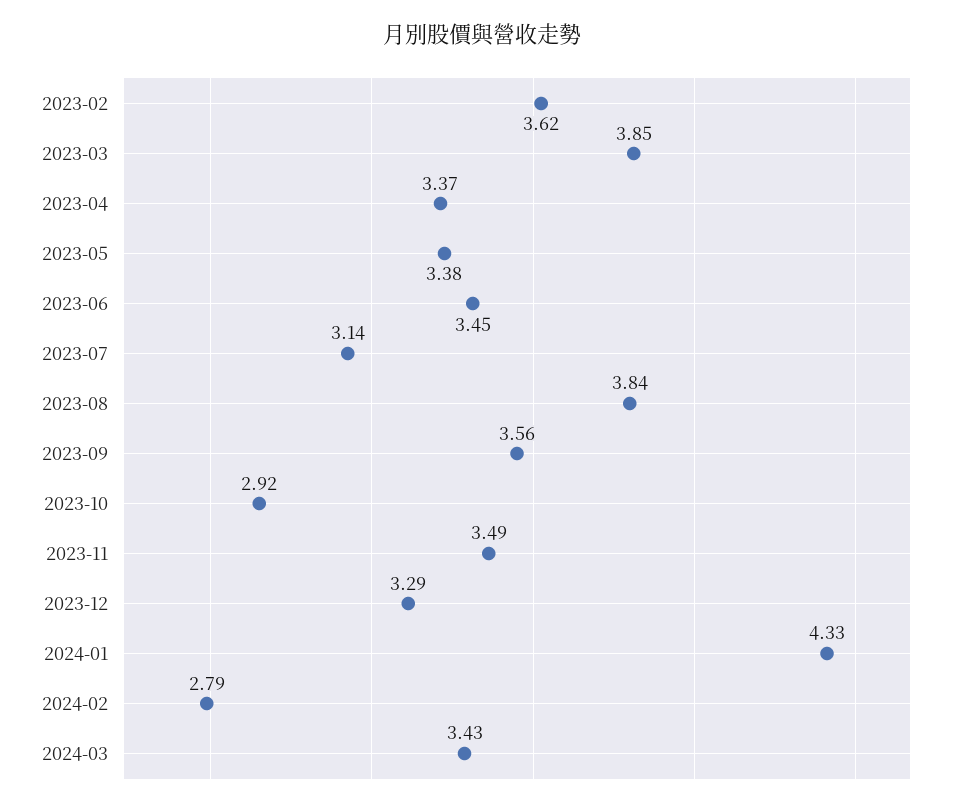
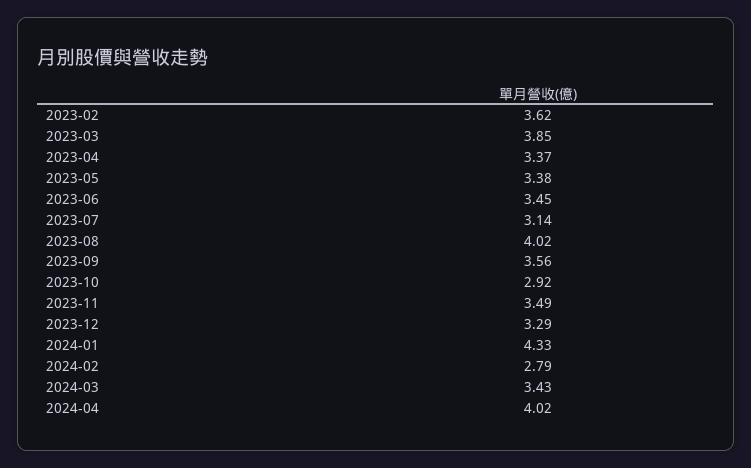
2023-08: 3.84 -> 4.02
2024-04: none -> 4.02

